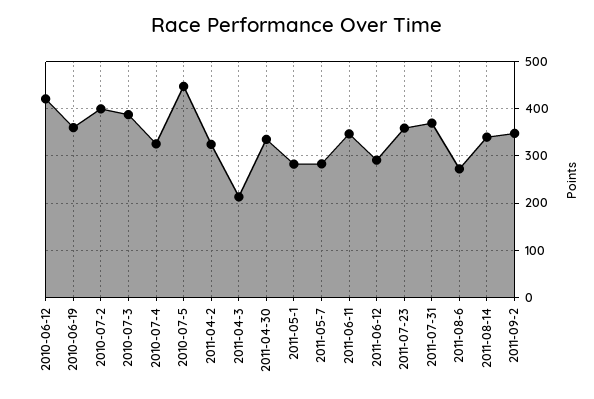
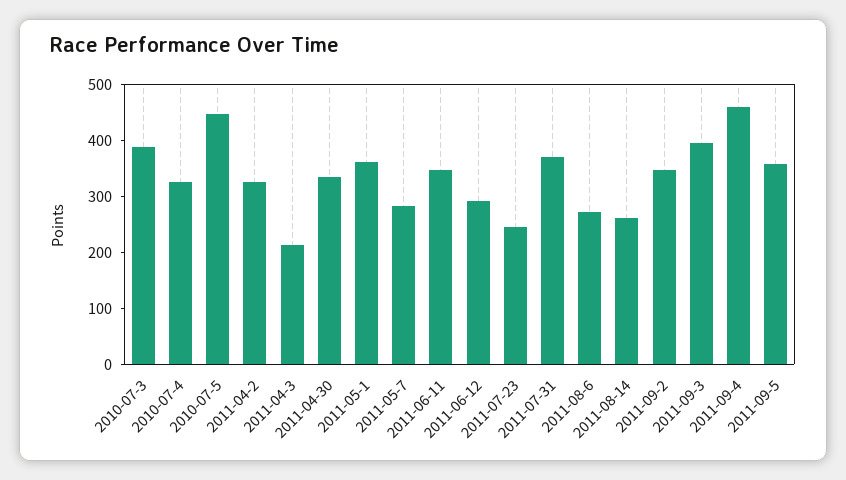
2010-06-12: 420 -> none
2010-06-19: 360 -> none
2010-07-2: 400 -> none
2011-05-1: 280 -> 360
2011-07-23: 360 -> 240
2011-08-14: 340 -> 260
2011-09-3: none -> 400
2011-09-4: none -> 460
2011-09-5: none -> 360

